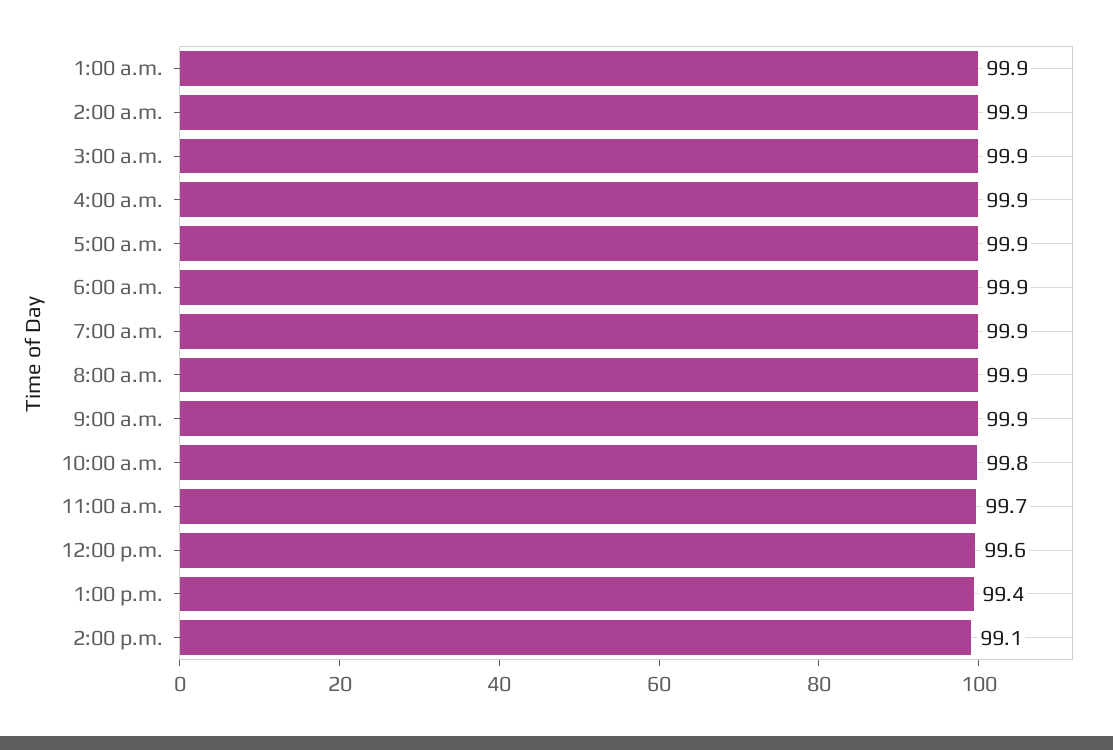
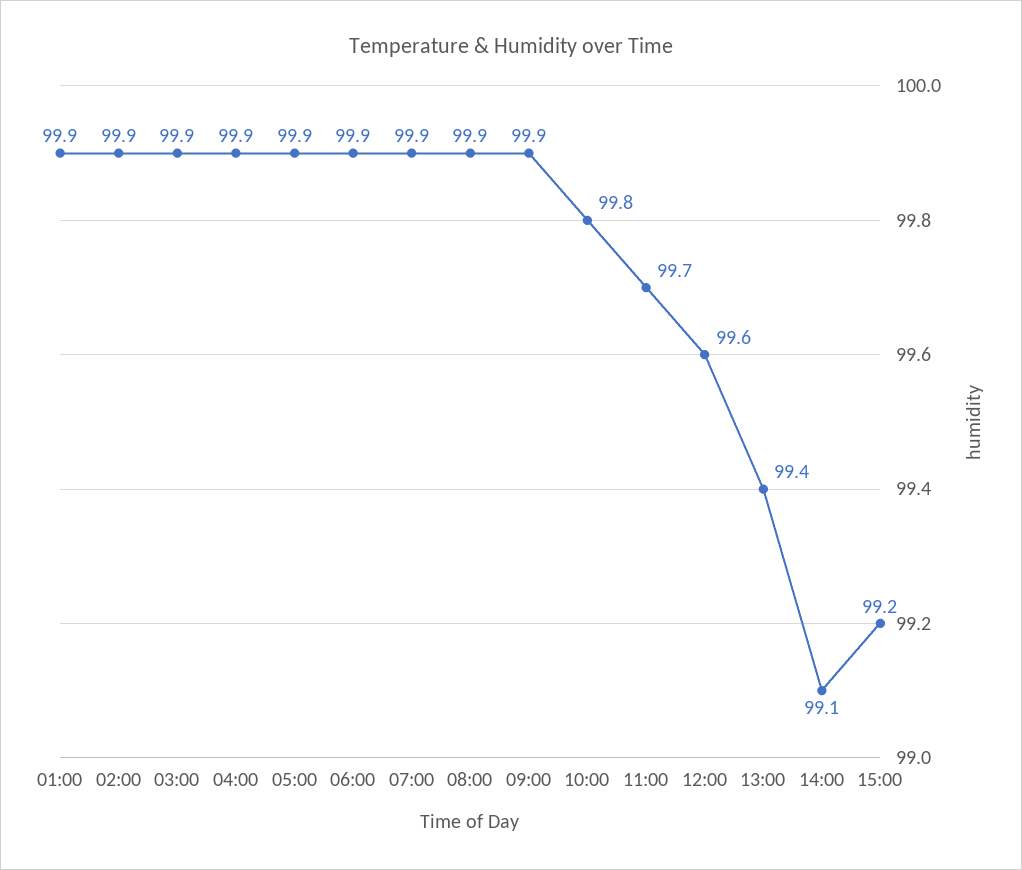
15:00: none -> 99.2

